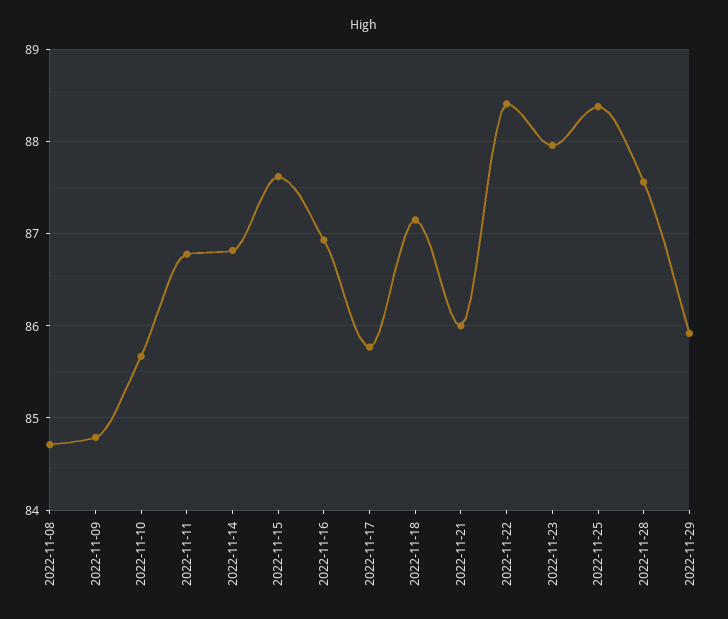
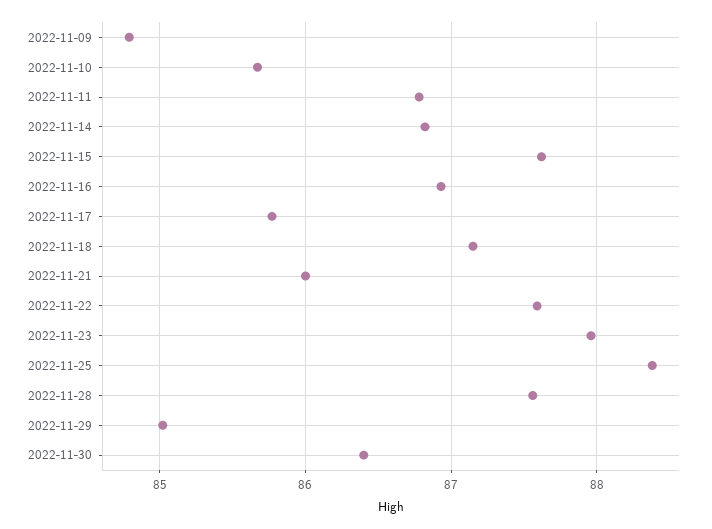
2022-11-08: 84.7 -> none
2022-11-22: 88.4 -> 87.6
2022-11-29: 85.9 -> 85
2022-11-30: none -> 86.4

